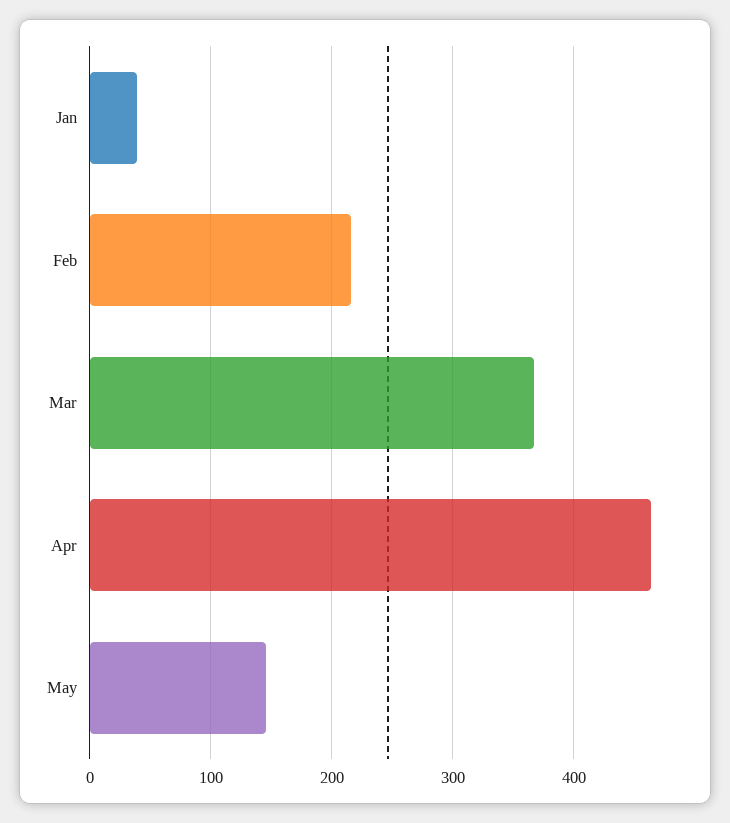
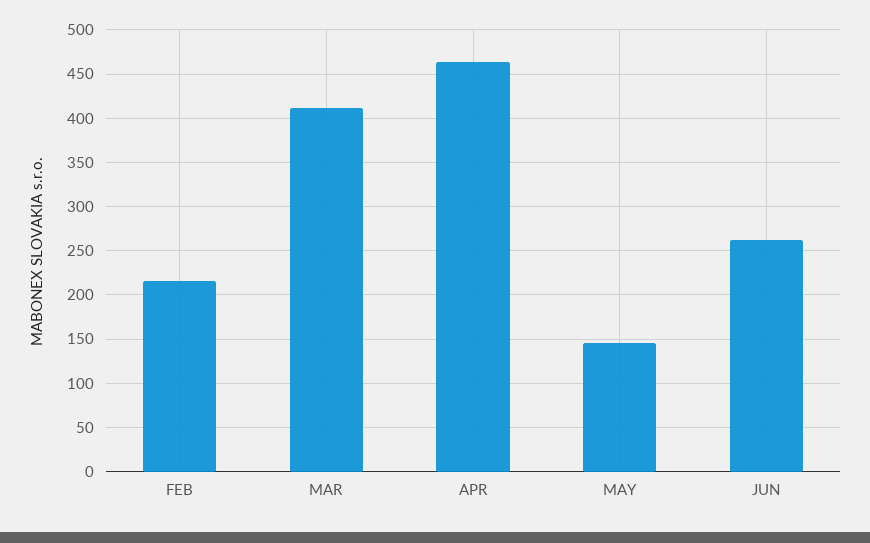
Jan: 40 -> none
Mar: 370 -> 410
JUN: none -> 260

